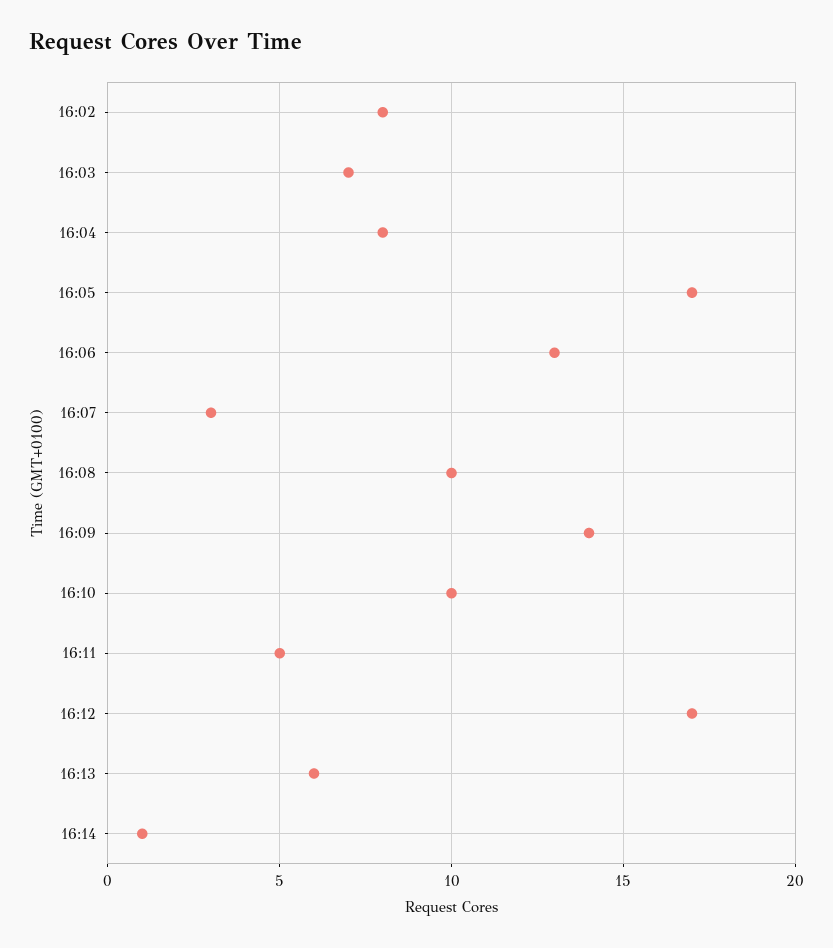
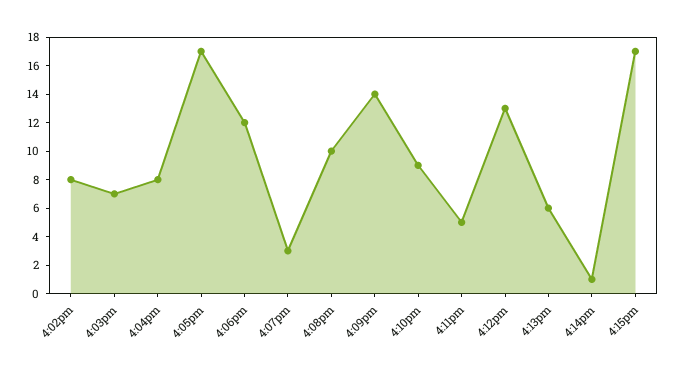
16:06: 13 -> 12
16:10: 10 -> 9
16:12: 17 -> 13
4:15pm: none -> 17

